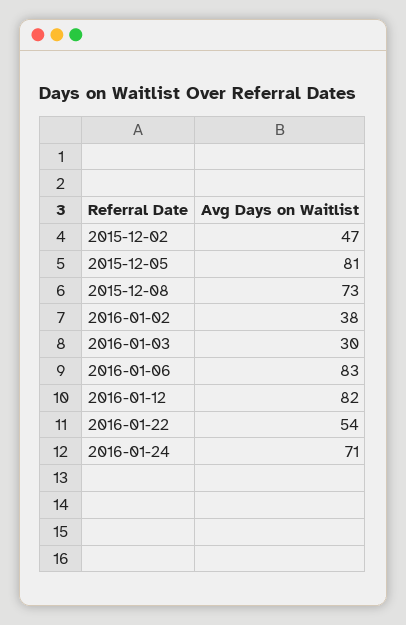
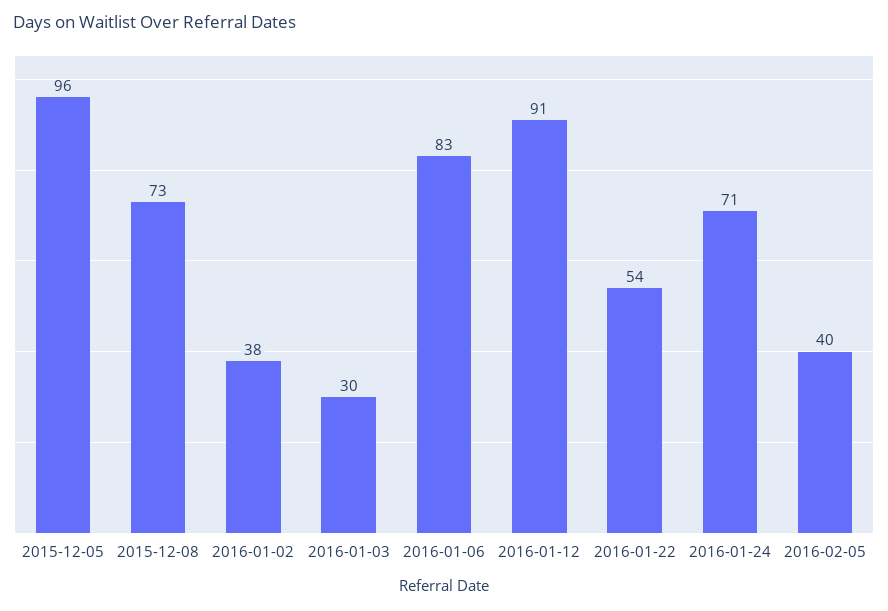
2015-12-02: 47 -> none
2015-12-05: 81 -> 96
2016-01-12: 82 -> 91
2016-02-05: none -> 40

